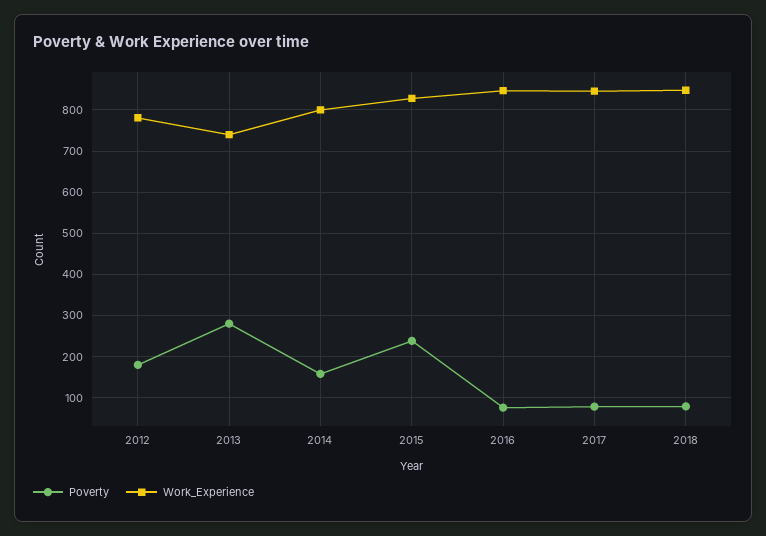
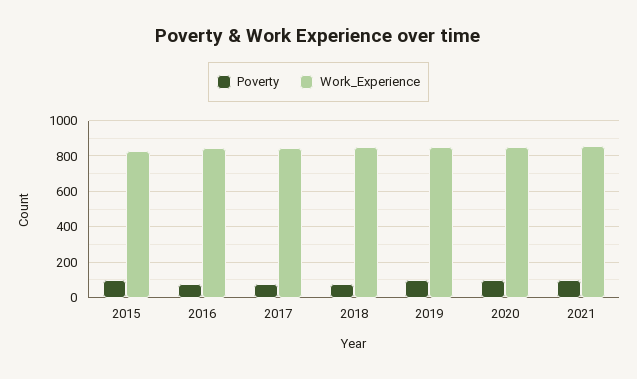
Poverty, 2012: 180 -> none
Work_Experience, 2012: 780 -> none
Poverty, 2013: 280 -> none
Work_Experience, 2013: 740 -> none
Poverty, 2014: 160 -> none
Work_Experience, 2014: 800 -> none
Poverty, 2015: 240 -> 100
Poverty, 2019: none -> 100
Work_Experience, 2019: none -> 850
Poverty, 2020: none -> 100
Work_Experience, 2020: none -> 850
Poverty, 2021: none -> 100
Work_Experience, 2021: none -> 850

